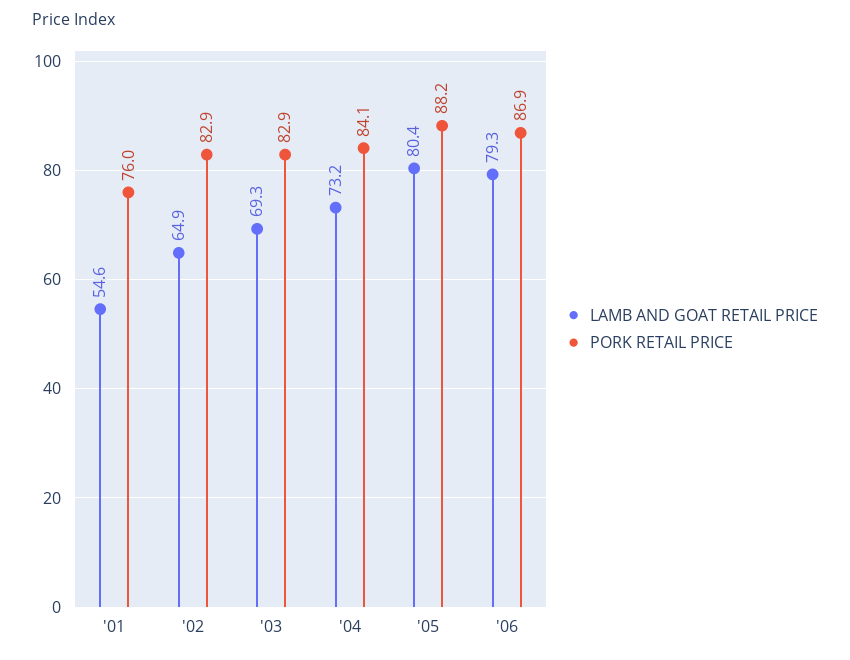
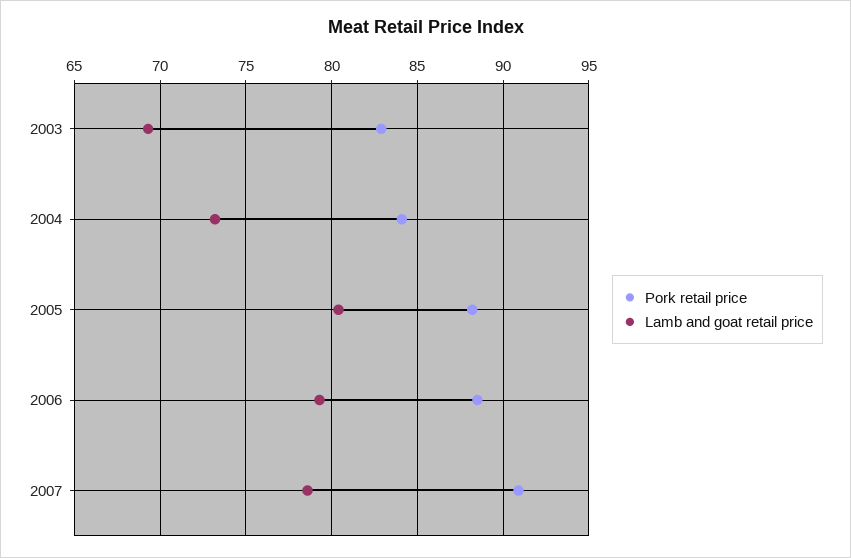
LAMB AND GOAT RETAIL PRICE, '01: 54.6 -> none
PORK RETAIL PRICE, '01: 76 -> none
LAMB AND GOAT RETAIL PRICE, '02: 64.9 -> none
PORK RETAIL PRICE, '02: 82.9 -> none
PORK RETAIL PRICE, '06: 86.9 -> 88.5
PORK RETAIL PRICE, 2007: none -> 91
LAMB AND GOAT RETAIL PRICE, 2007: none -> 78.5

